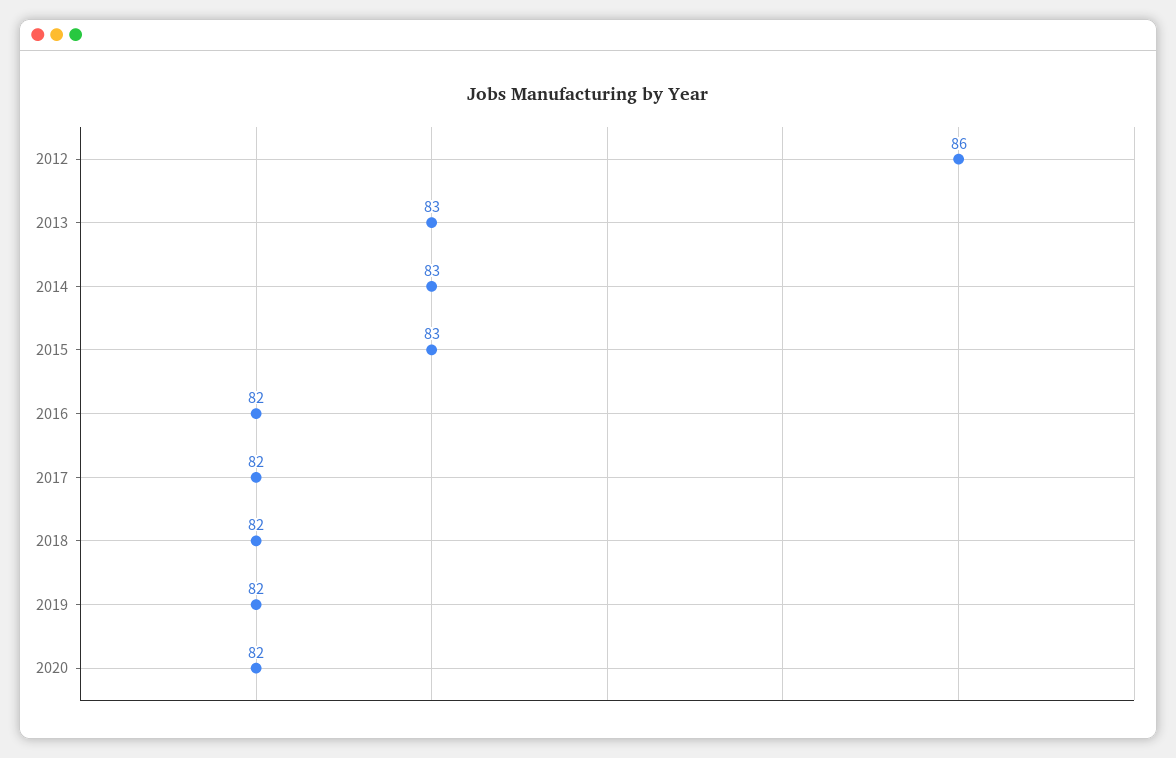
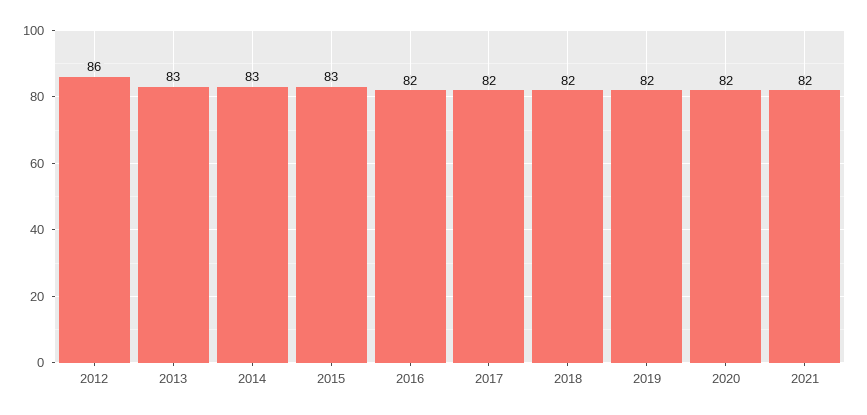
2021: none -> 82

